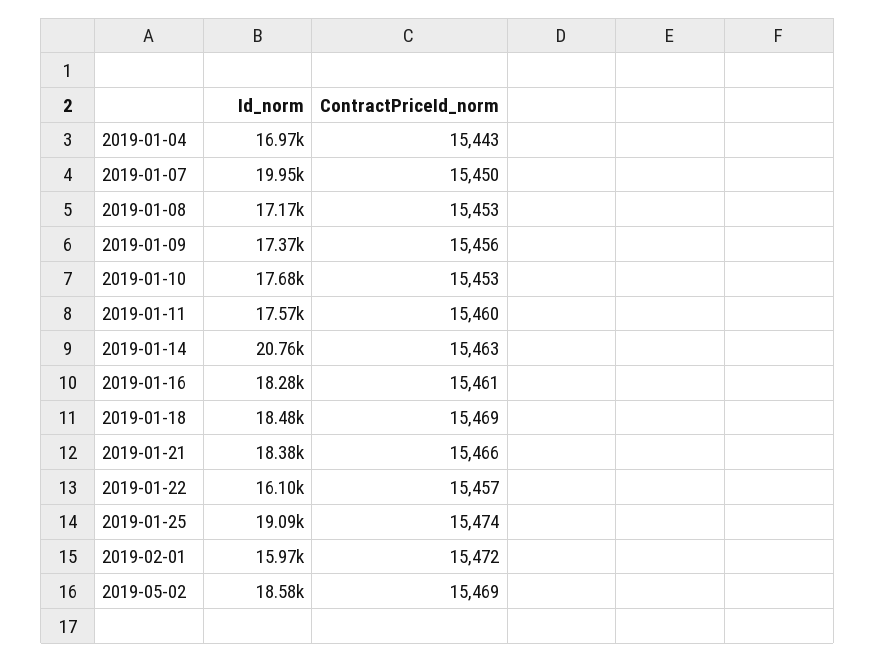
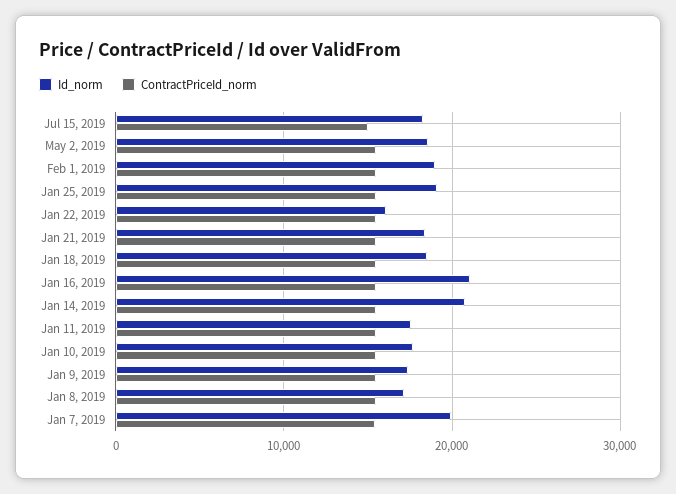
Id_norm, 2019-01-04: 16970 -> none
ContractPriceId_norm, 2019-01-04: 15443 -> none
Id_norm, 2019-01-16: 18280 -> 21000
Id_norm, 2019-02-01: 15970 -> 19000
Id_norm, Jul 15, 2019: none -> 18000
ContractPriceId_norm, Jul 15, 2019: none -> 15000

